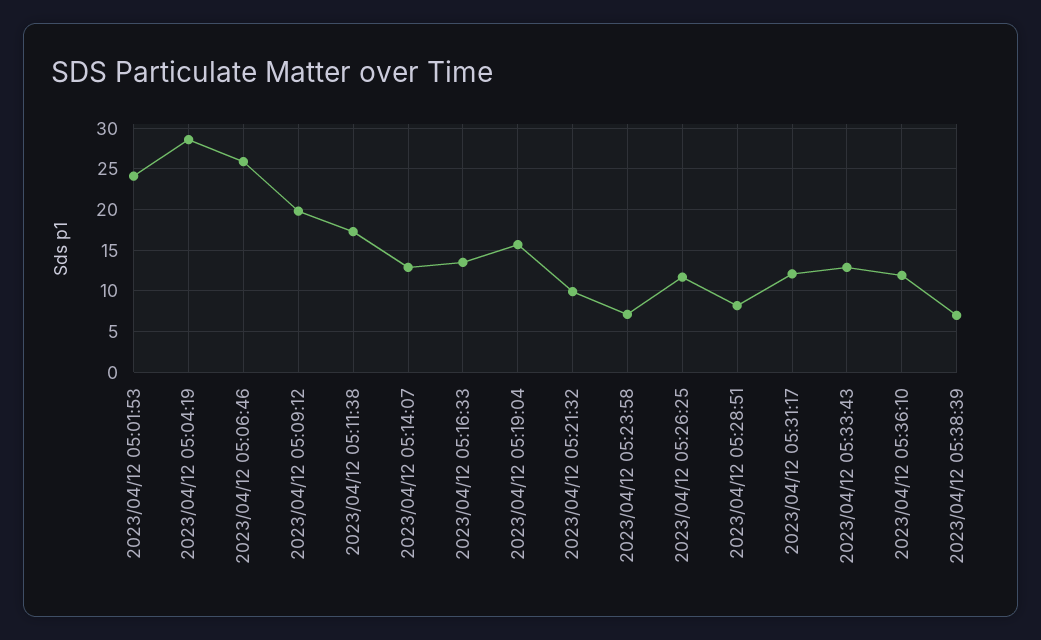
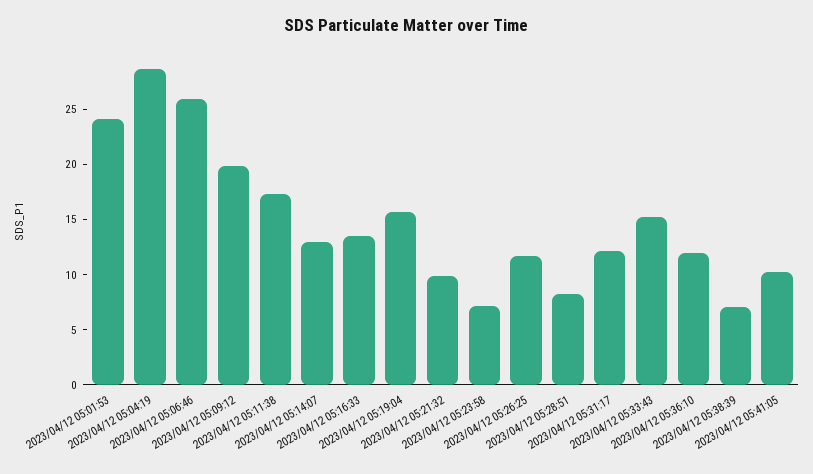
2023/04/12 05:33:43: 13 -> 15
2023/04/12 05:41:05: none -> 10

